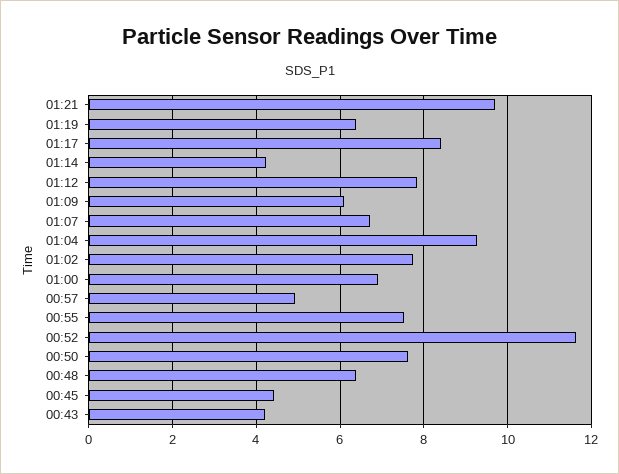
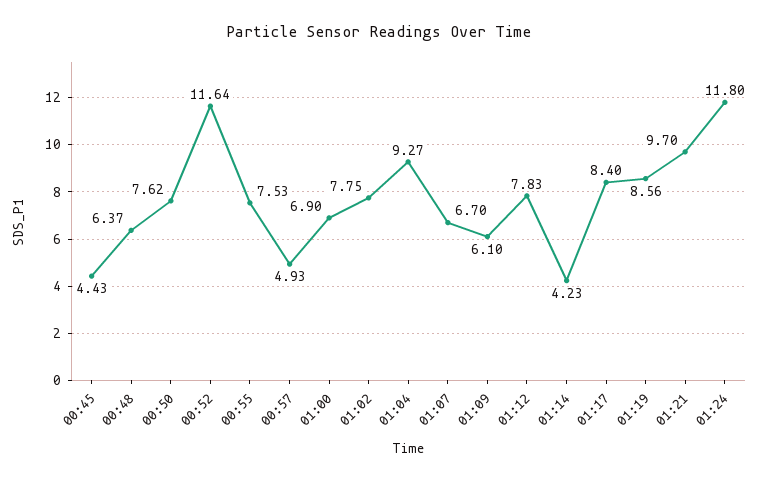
01:19: 6.4 -> 8.56
00:43: 4.2 -> none
01:24: none -> 11.8

